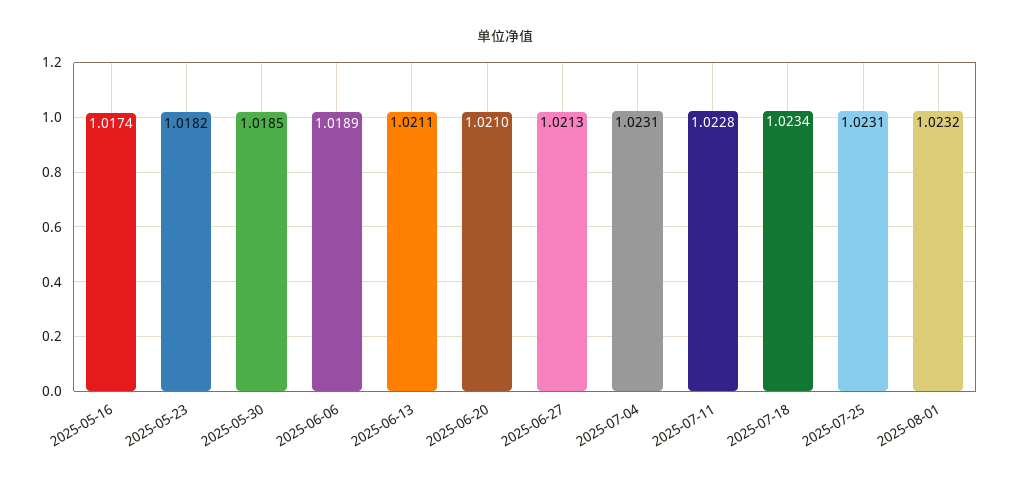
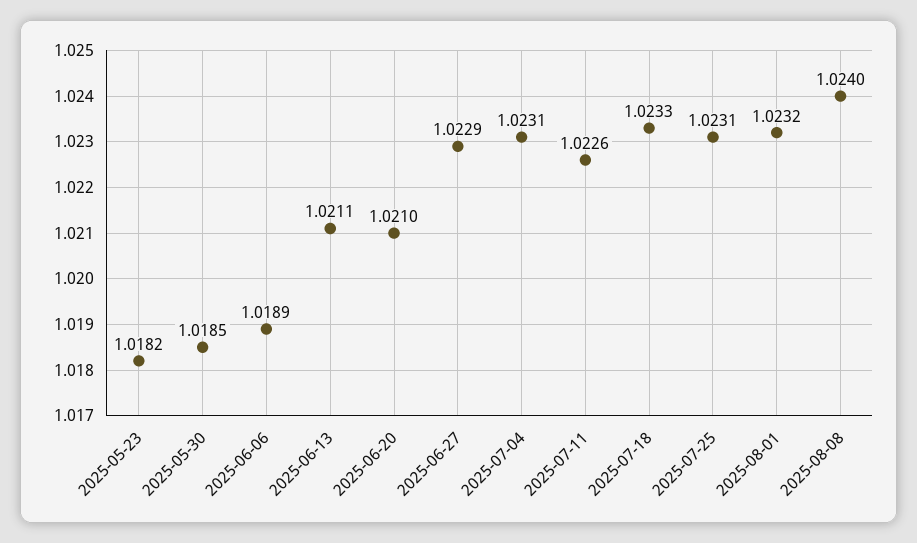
2025-05-16: 1.0174 -> none
2025-06-27: 1.0213 -> 1.0229
2025-07-11: 1.0228 -> 1.0226
2025-07-18: 1.0234 -> 1.0233
2025-08-08: none -> 1.024

